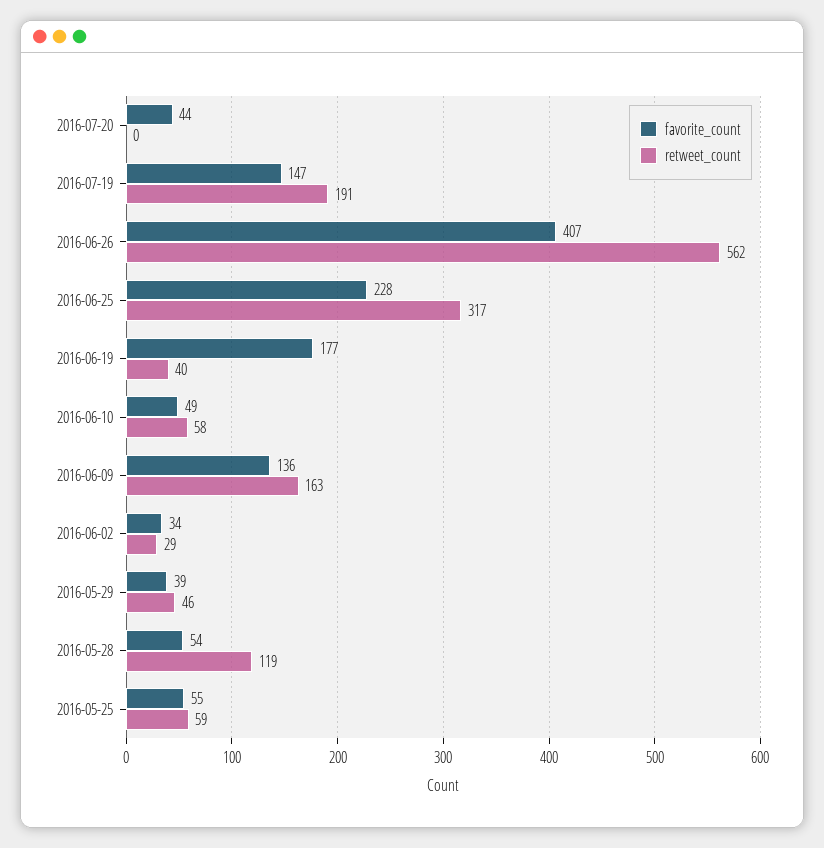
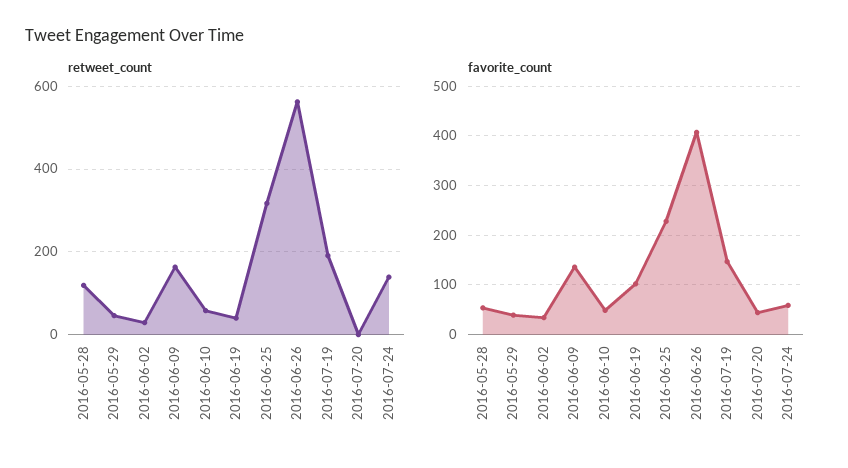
favorite_count, 2016-06-19: 177 -> 100
favorite_count, 2016-05-25: 55 -> none
retweet_count, 2016-05-25: 59 -> none
retweet_count, 2016-07-24: none -> 140
favorite_count, 2016-07-24: none -> 60

